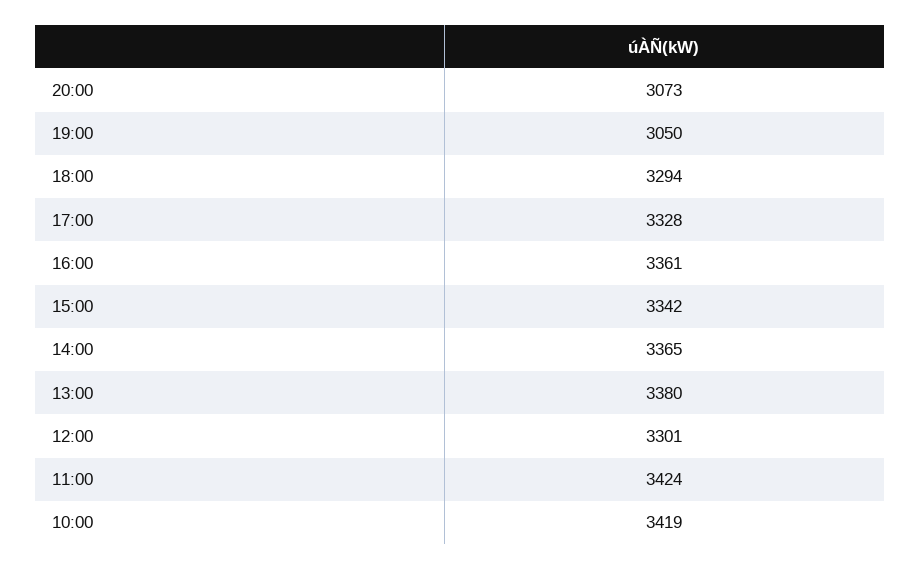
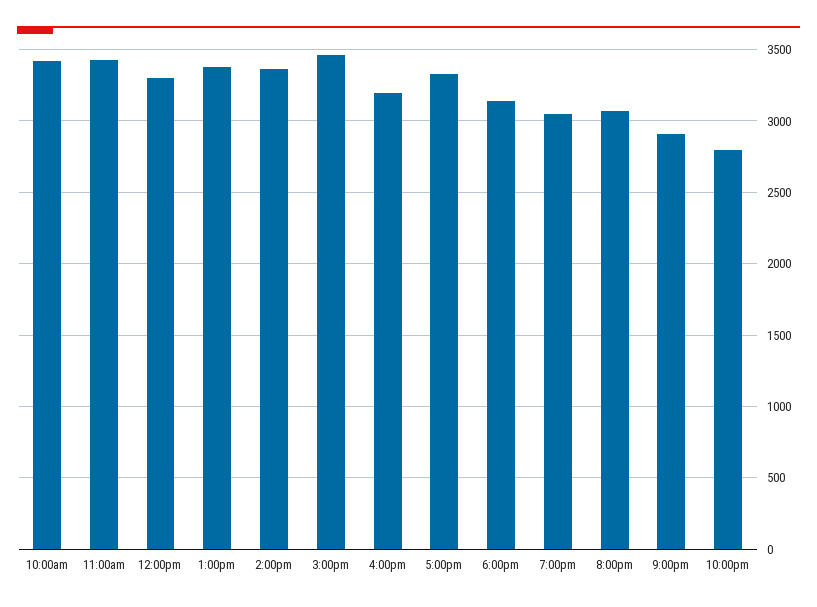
18:00: 3294 -> 3150
16:00: 3361 -> 3200
15:00: 3342 -> 3450
9:00pm: none -> 2900
10:00pm: none -> 2800

